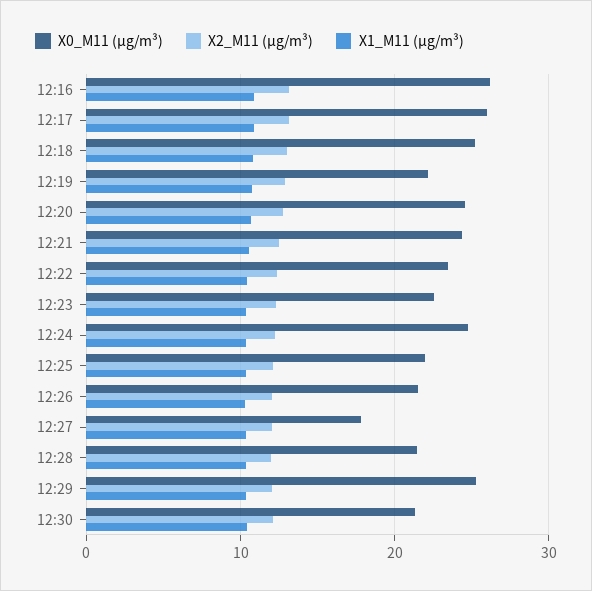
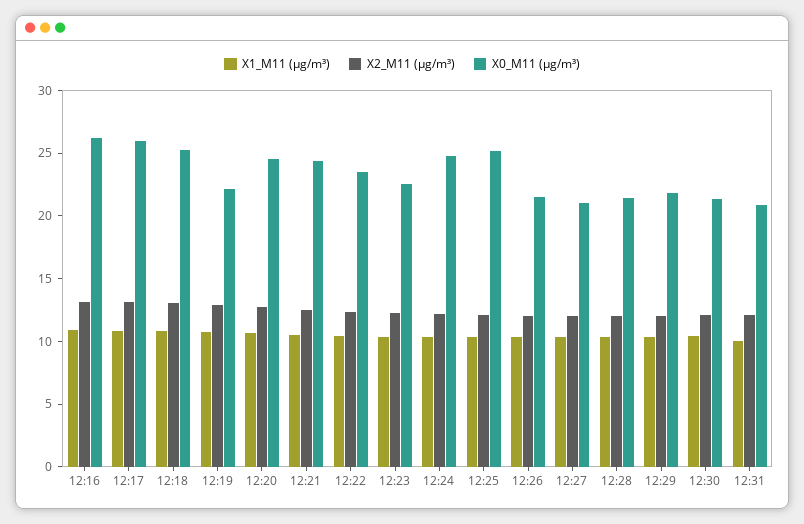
X0_M11 (μg/m³), 12:25: 22 -> 25
X0_M11 (μg/m³), 12:27: 18 -> 21
X0_M11 (μg/m³), 12:29: 25 -> 22
X1_M11 (μg/m³), 12:31: none -> 10
X2_M11 (μg/m³), 12:31: none -> 12
X0_M11 (μg/m³), 12:31: none -> 21

